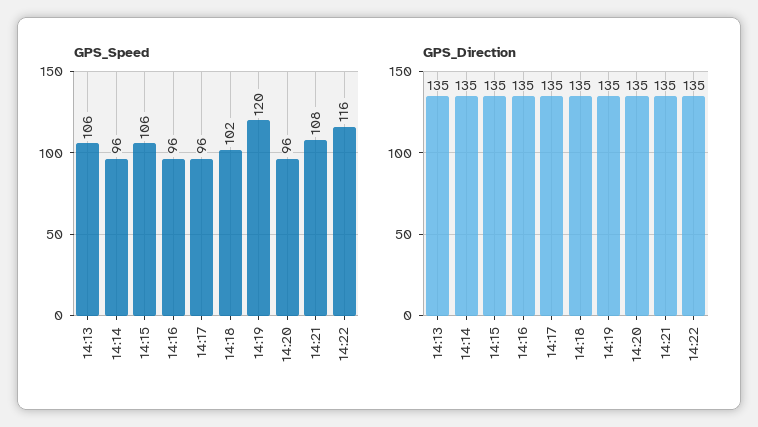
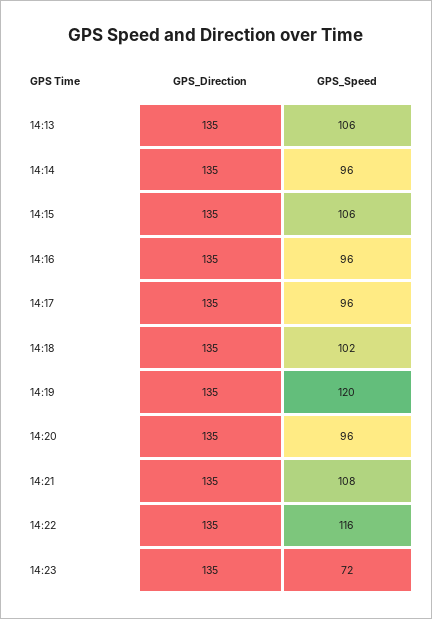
GPS_Direction, 14:23: none -> 135
GPS_Speed, 14:23: none -> 72

